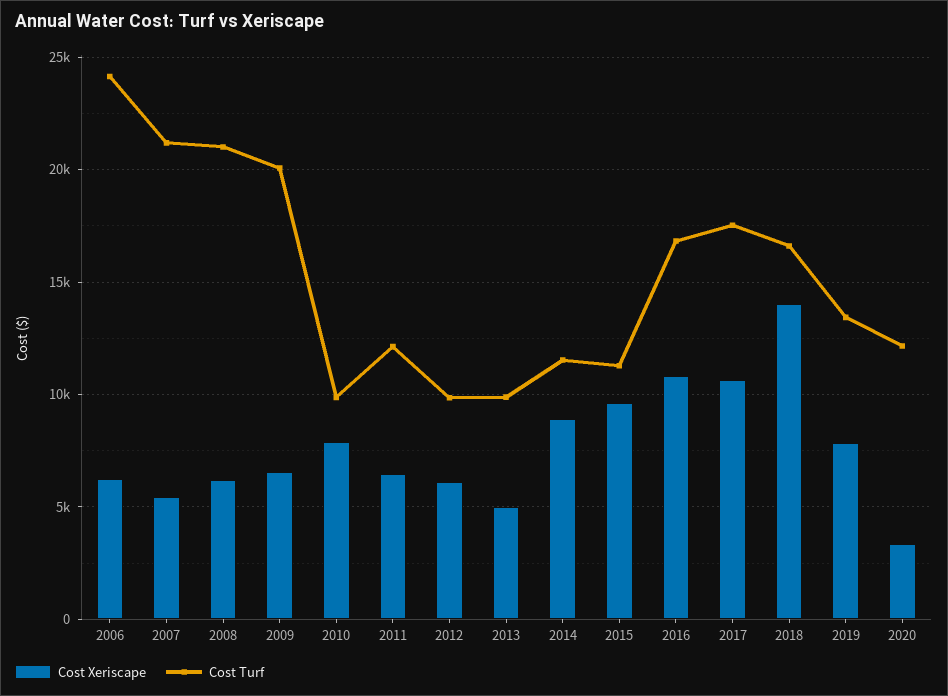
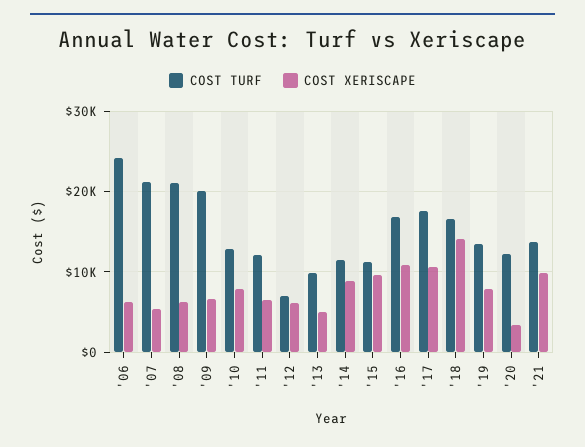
Cost Turf, 2010: 10000 -> 13000
Cost Turf, 2012: 10000 -> 7000
Cost Turf, '21: none -> 14000
Cost Xeriscape, '21: none -> 10000

